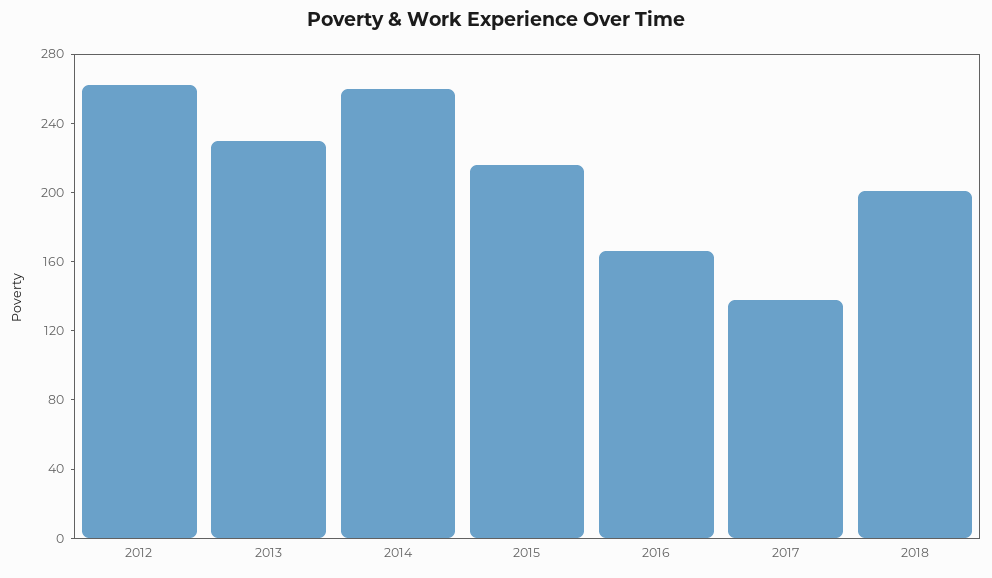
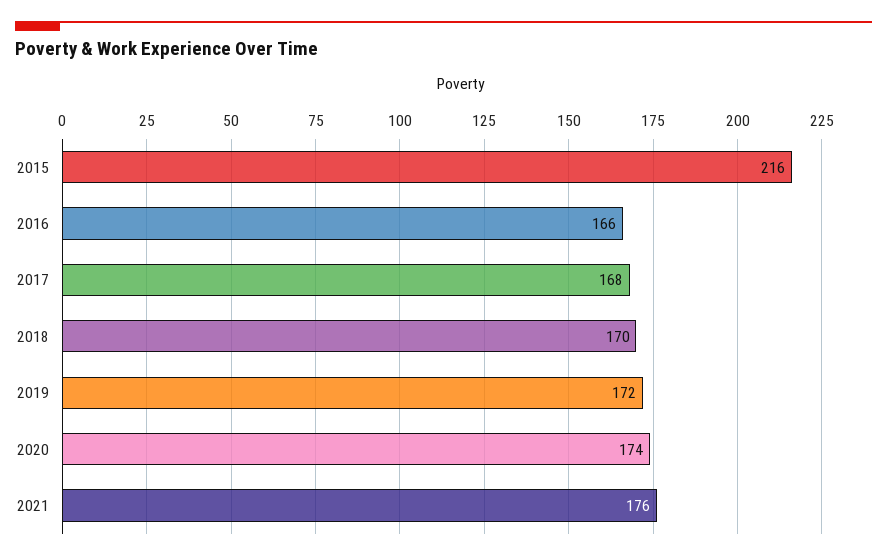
2012: 260 -> none
2013: 230 -> none
2014: 260 -> none
2017: 140 -> 168
2018: 200 -> 170
2019: none -> 172
2020: none -> 174
2021: none -> 176

